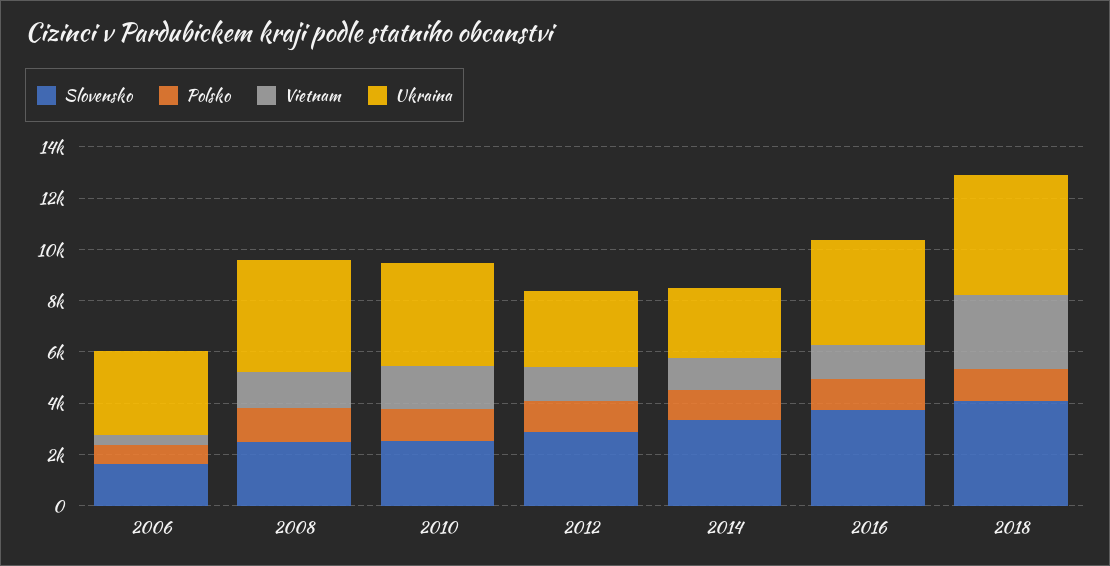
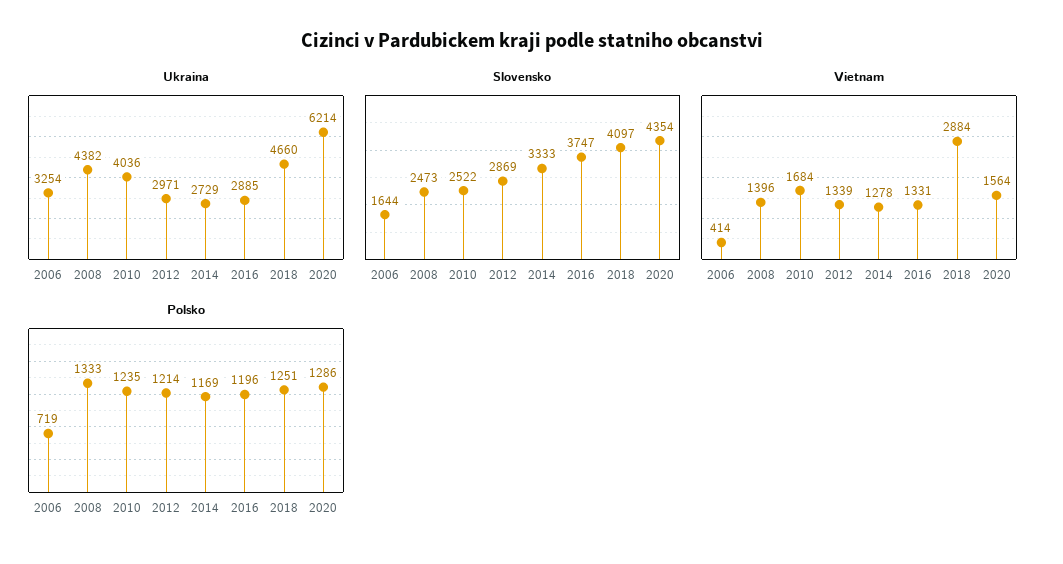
Ukraina, 2016: 4000 -> 2885
Ukraina, 2020: none -> 6214
Slovensko, 2020: none -> 4354
Vietnam, 2020: none -> 1564
Polsko, 2020: none -> 1286

